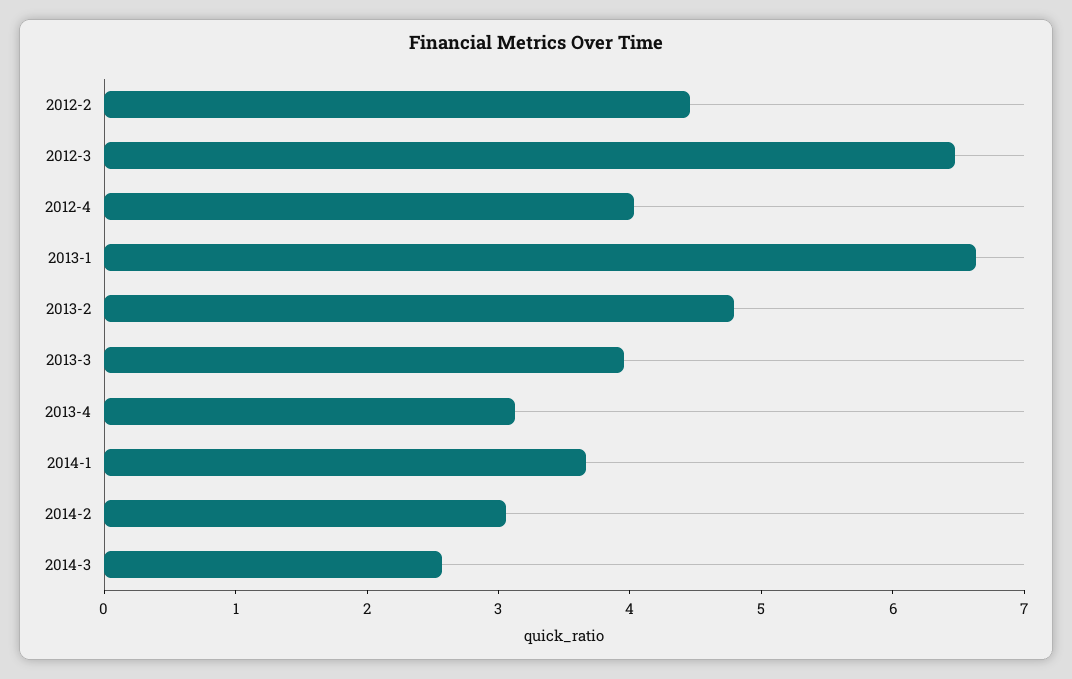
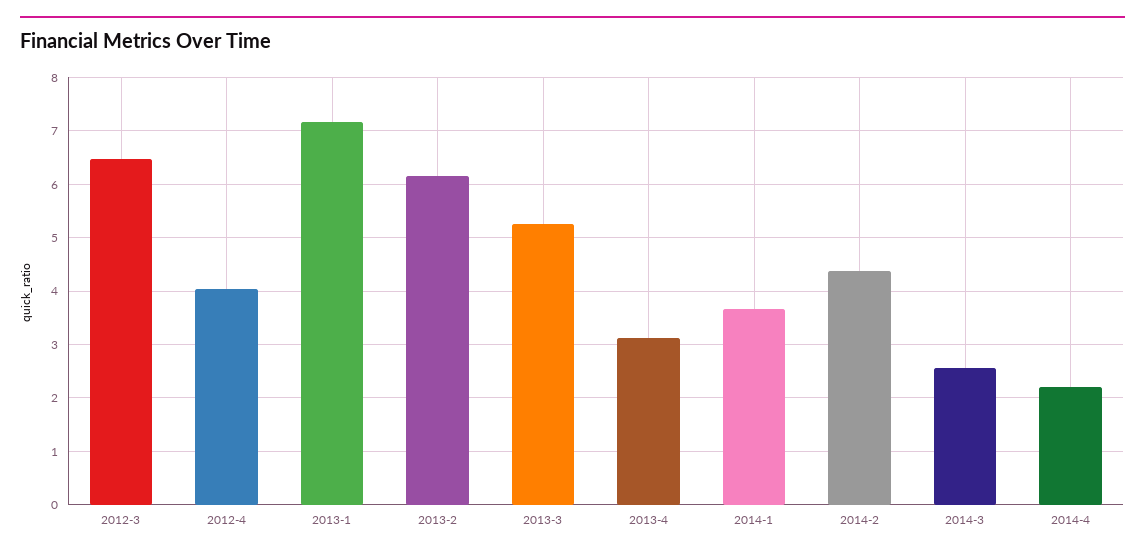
2012-2: 4.4 -> none
2013-1: 6.6 -> 7.2
2013-2: 4.8 -> 6.2
2013-3: 4 -> 5.2
2014-2: 3 -> 4.4
2014-4: none -> 2.2

